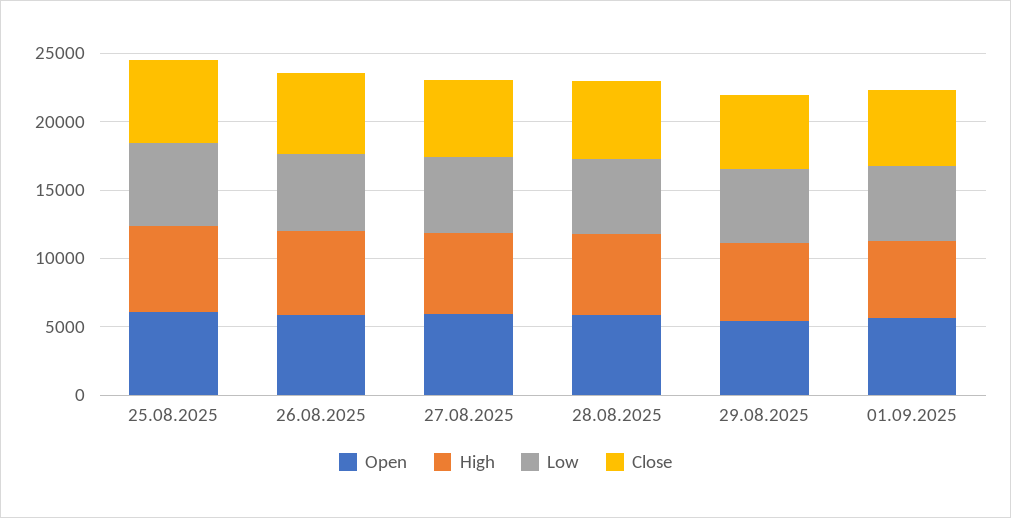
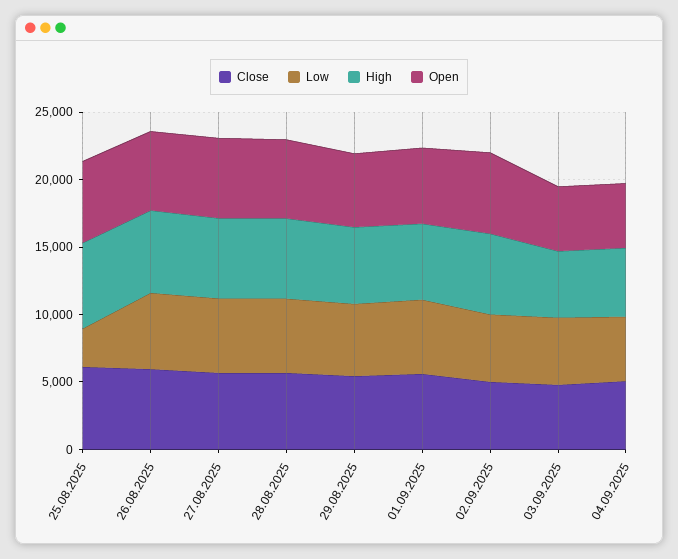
Low, 25.08.2025: 6000 -> 3000
Close, 02.09.2025: none -> 5000
Low, 02.09.2025: none -> 5000
High, 02.09.2025: none -> 6000
Open, 02.09.2025: none -> 6000
Close, 03.09.2025: none -> 5000
Low, 03.09.2025: none -> 5000
High, 03.09.2025: none -> 5000
Open, 03.09.2025: none -> 5000
Close, 04.09.2025: none -> 5000
Low, 04.09.2025: none -> 5000
High, 04.09.2025: none -> 5000
Open, 04.09.2025: none -> 5000

